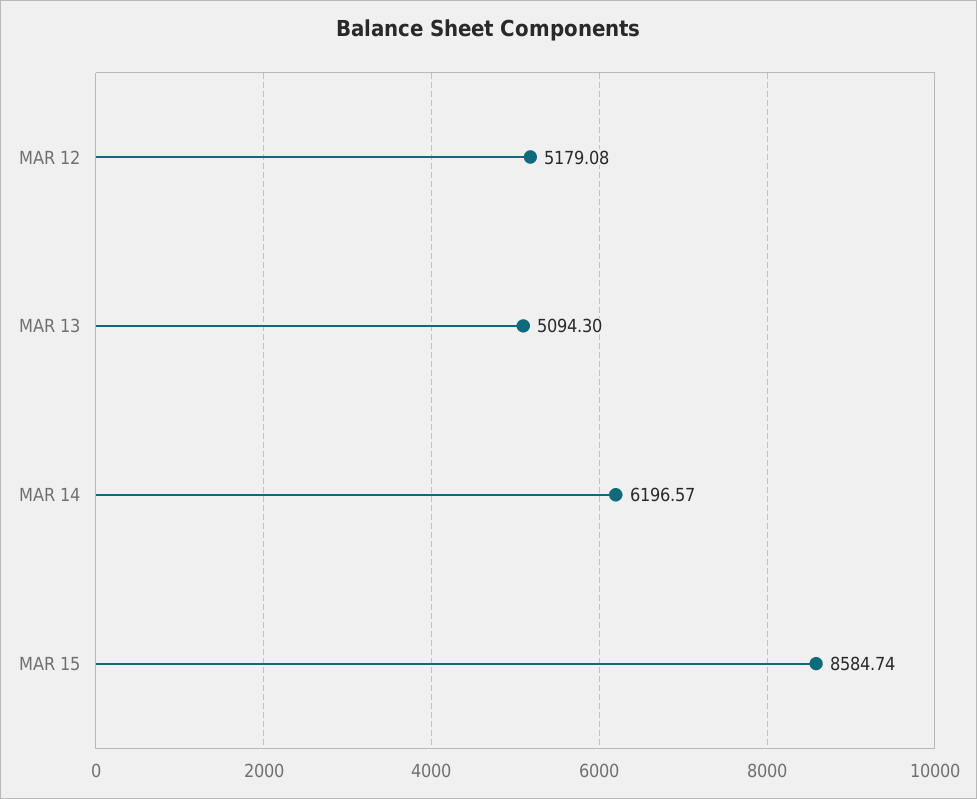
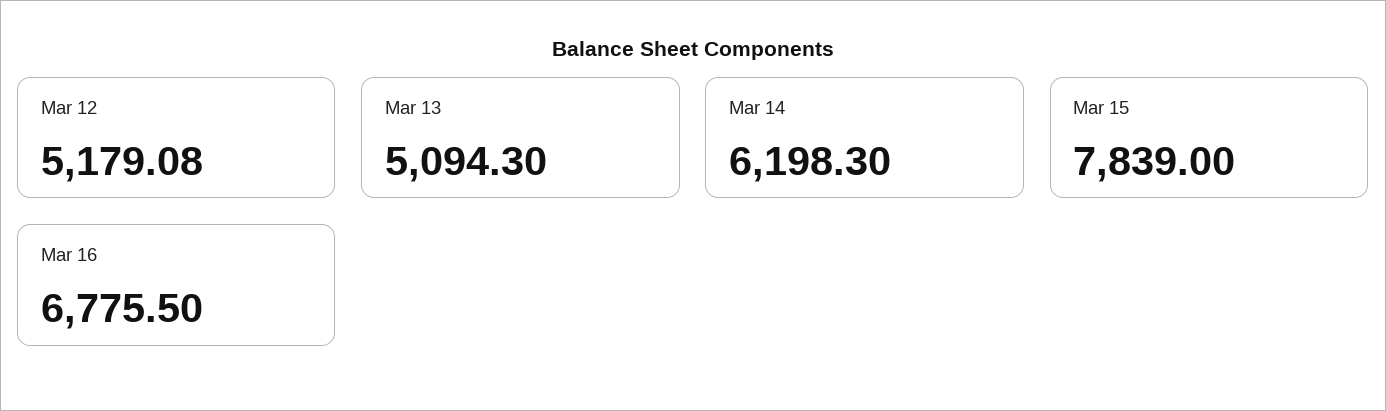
MAR 14: 6196.57 -> 6198.3
MAR 15: 8584.74 -> 7839
Mar 16: none -> 6775.5

